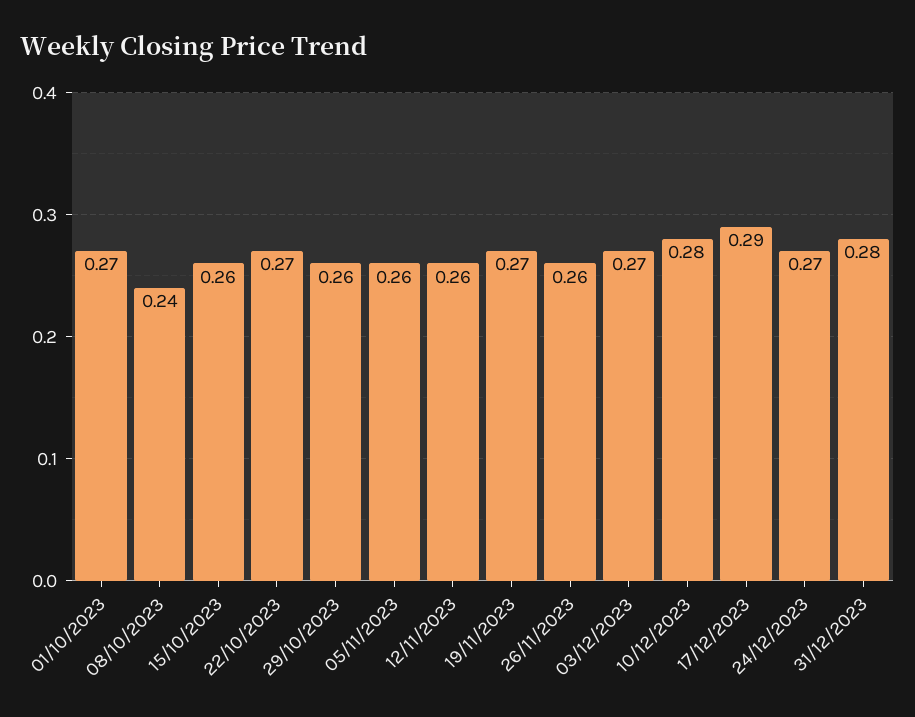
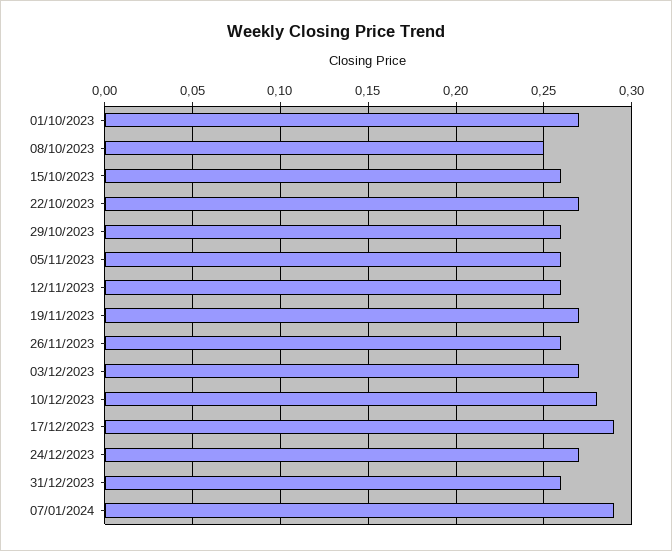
08/10/2023: 0.24 -> 0.25
31/12/2023: 0.28 -> 0.26
07/01/2024: none -> 0.29

